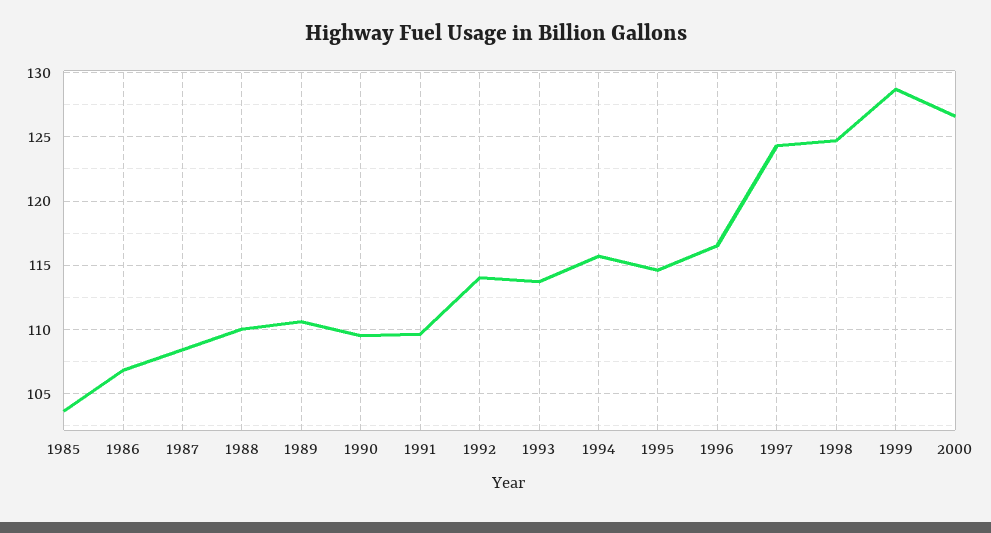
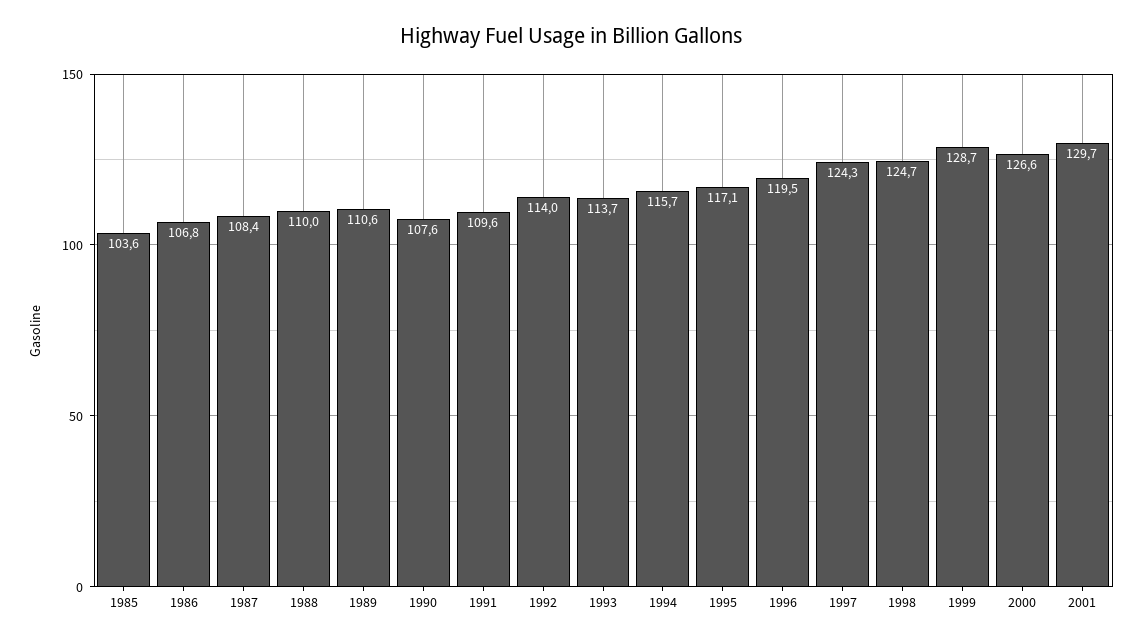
1990: 109.5 -> 107.6
1995: 114.5 -> 117.1
1996: 116.5 -> 119.5
2001: none -> 129.7

